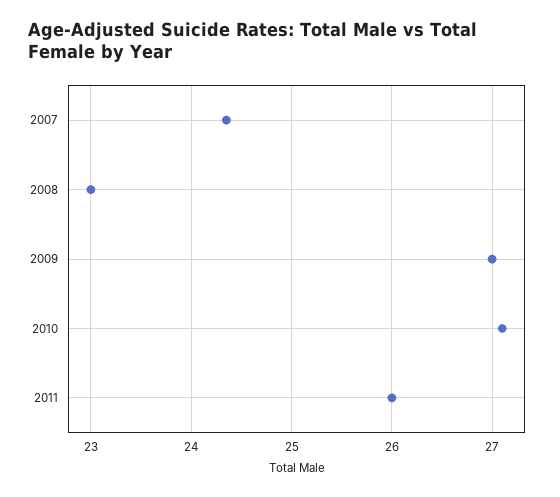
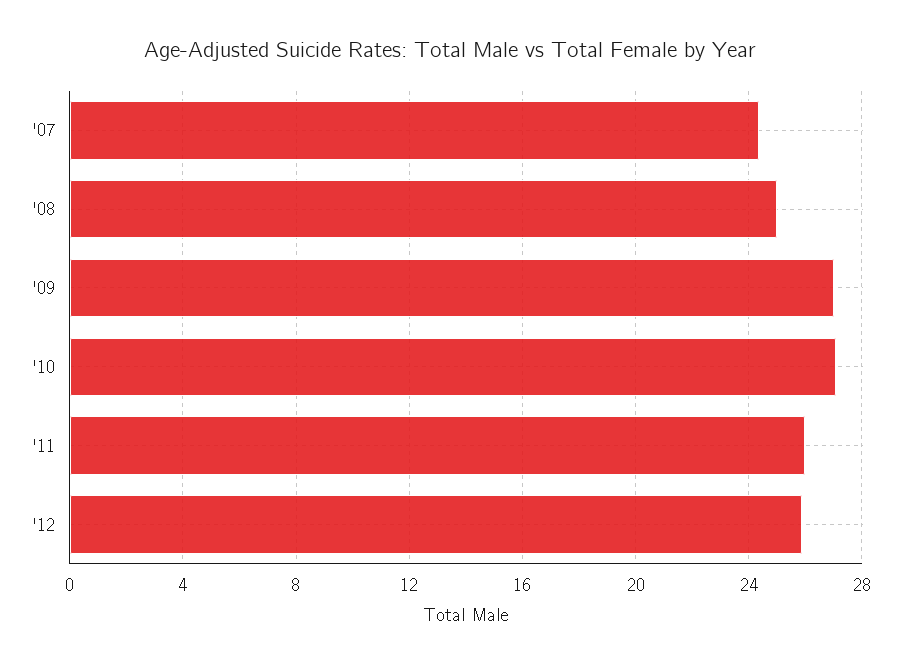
2008: 23 -> 25
'12: none -> 26

